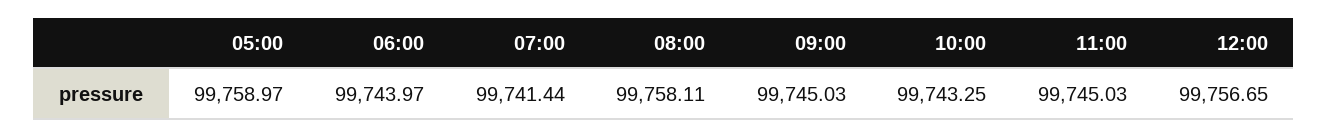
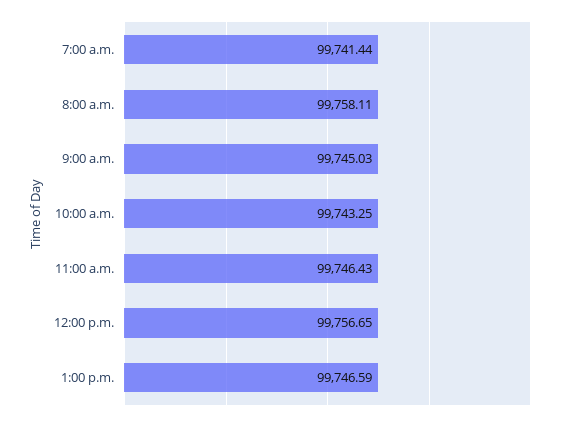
05:00: 99758.97 -> none
06:00: 99743.97 -> none
11:00: 99745.03 -> 99746.43
1:00 p.m.: none -> 99746.59

